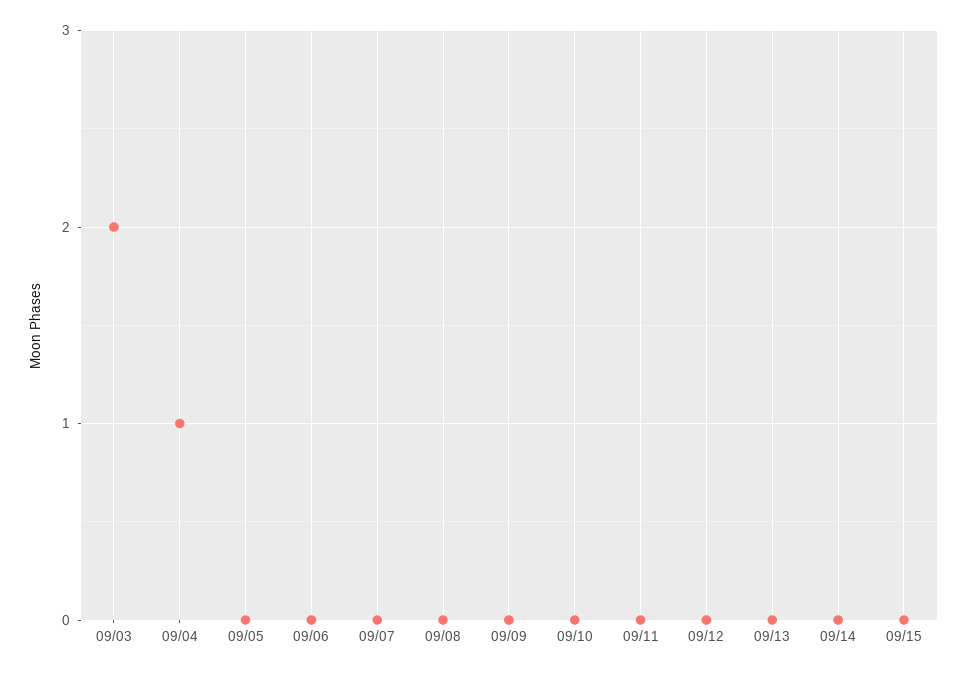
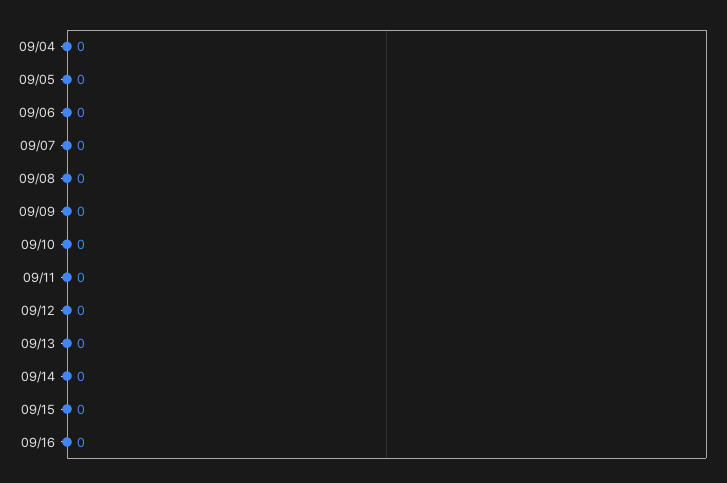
09/03: 2 -> none
09/04: 1 -> 0
09/16: none -> 0

